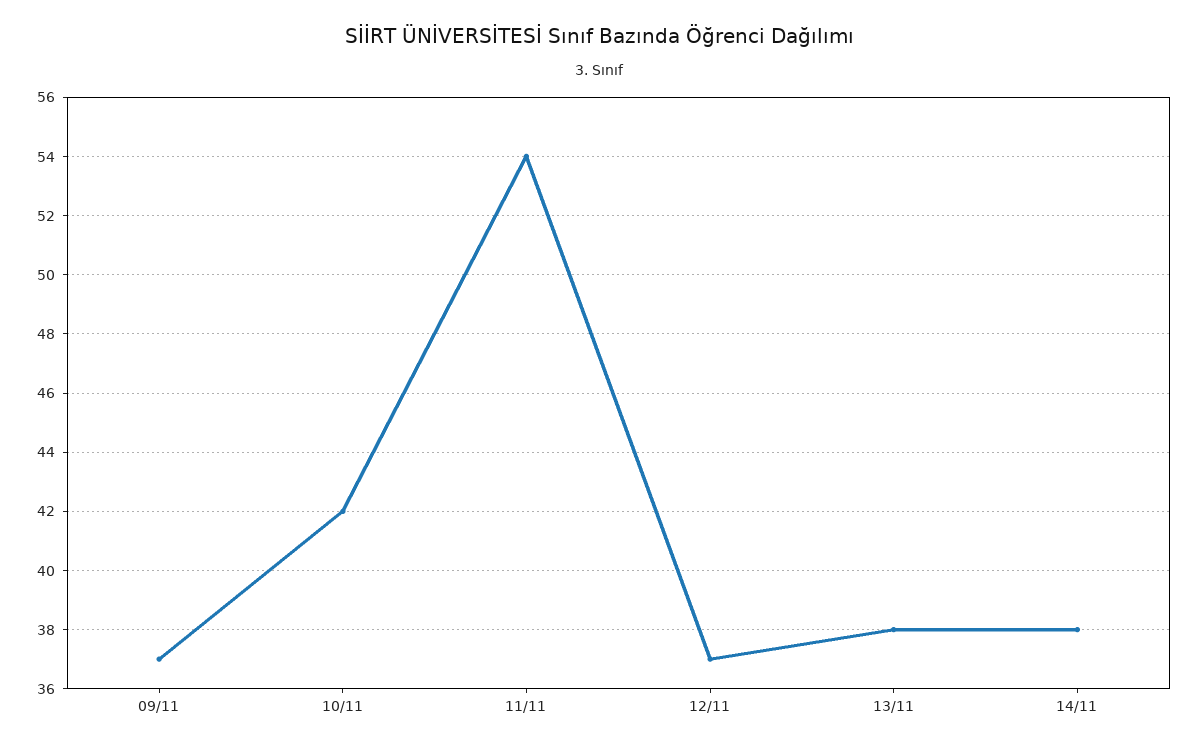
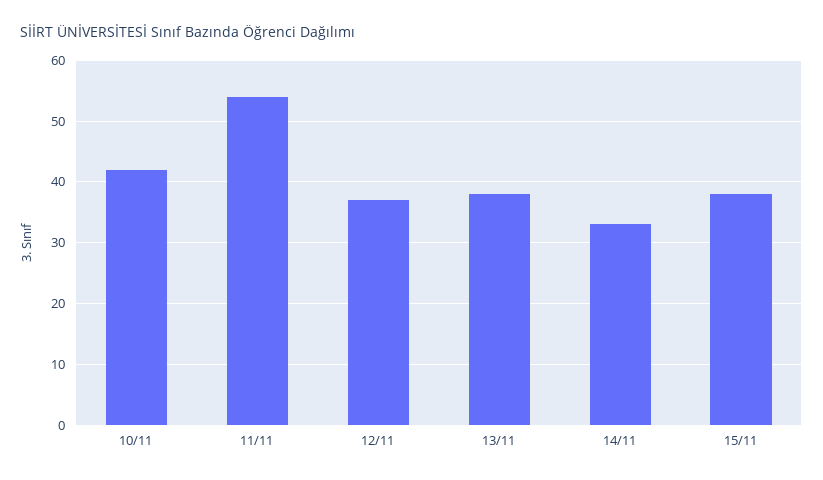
09/11: 37 -> none
14/11: 38 -> 33
15/11: none -> 38

